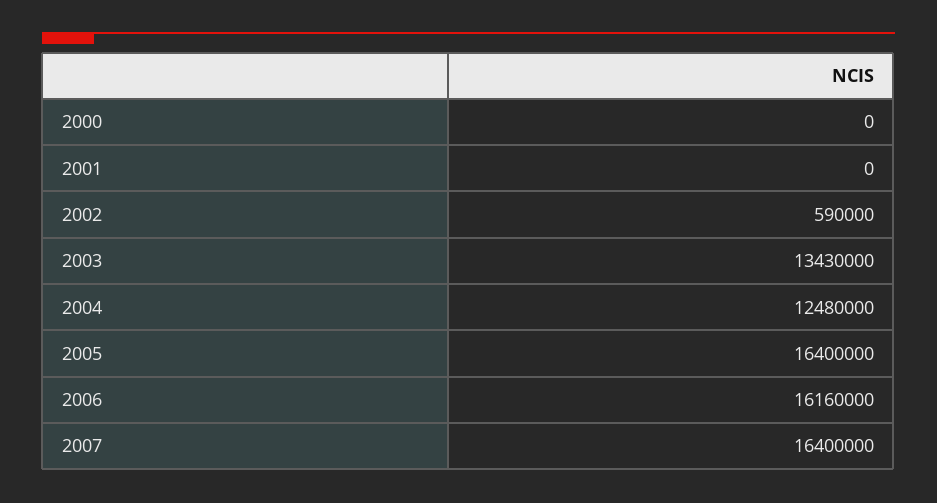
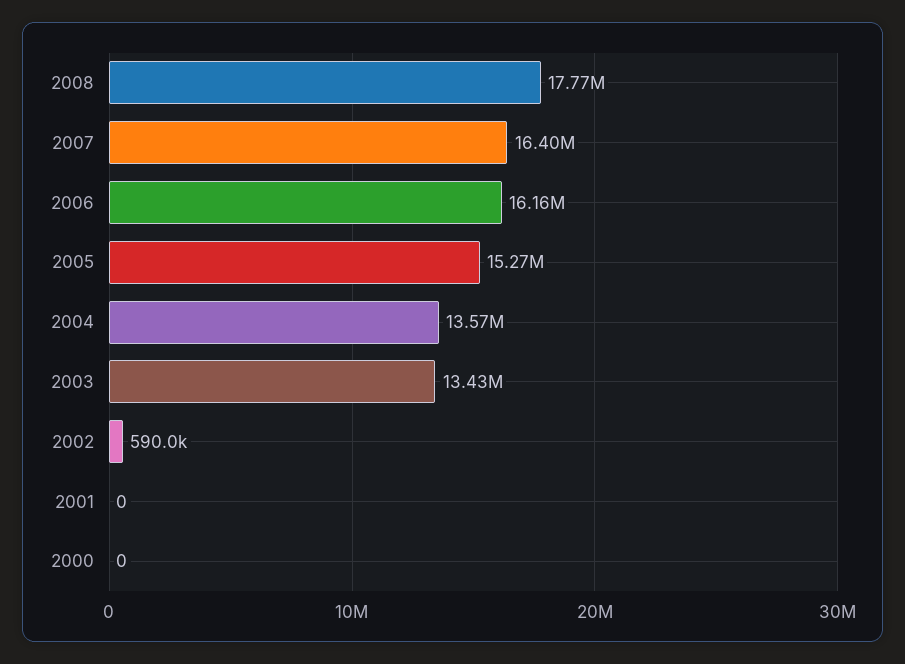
2004: 12480000 -> 13570000
2005: 16400000 -> 15270000
2008: none -> 17770000

